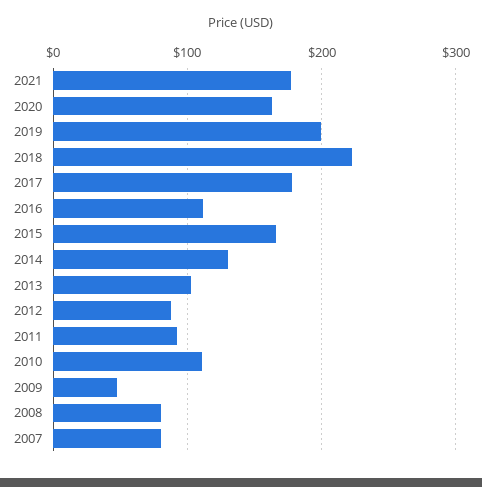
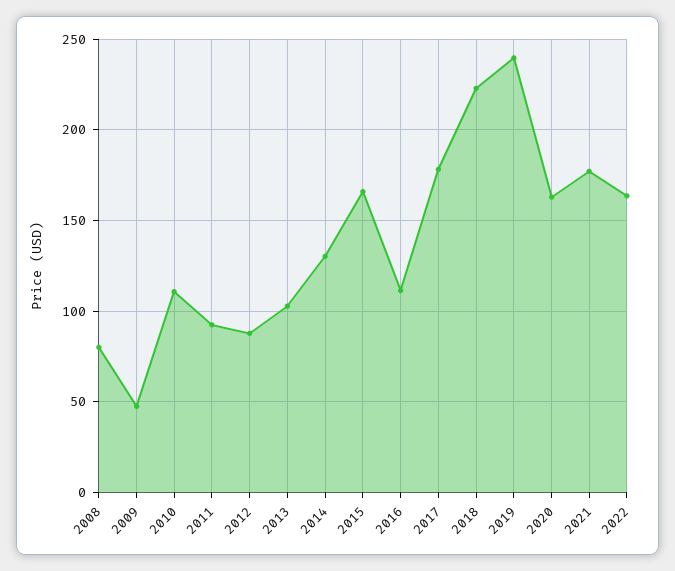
2019: 200 -> 240
2007: 80 -> none
2022: none -> 165

